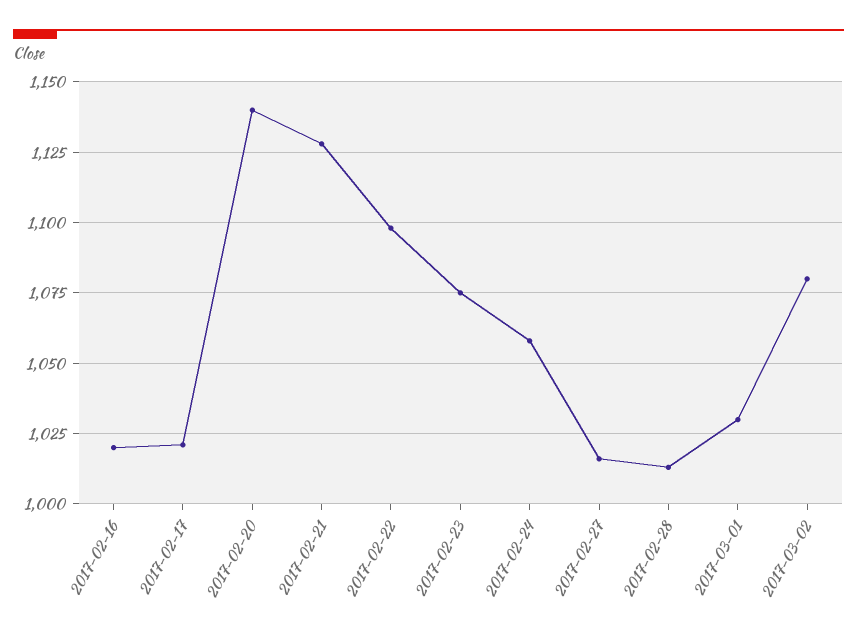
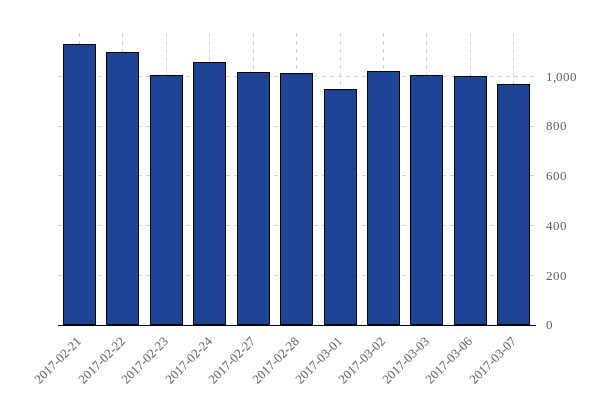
2017-02-16: 1020 -> none
2017-02-17: 1020 -> none
2017-02-20: 1140 -> none
2017-02-23: 1075 -> 1000
2017-03-01: 1030 -> 950
2017-03-02: 1080 -> 1025
2017-03-03: none -> 1000
2017-03-06: none -> 1000
2017-03-07: none -> 975

